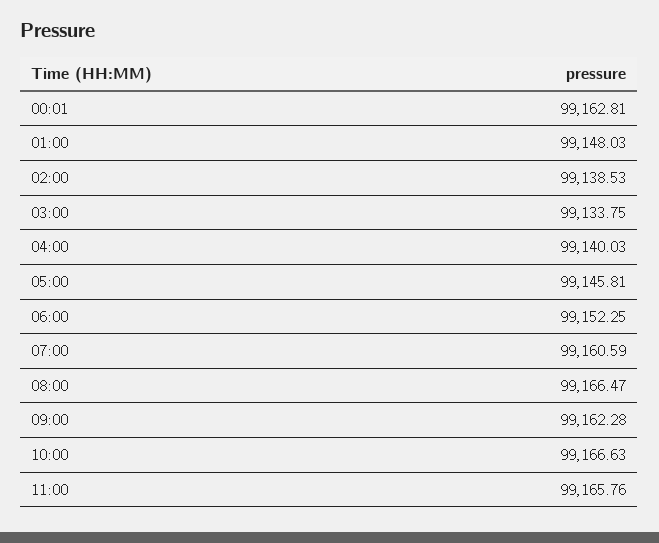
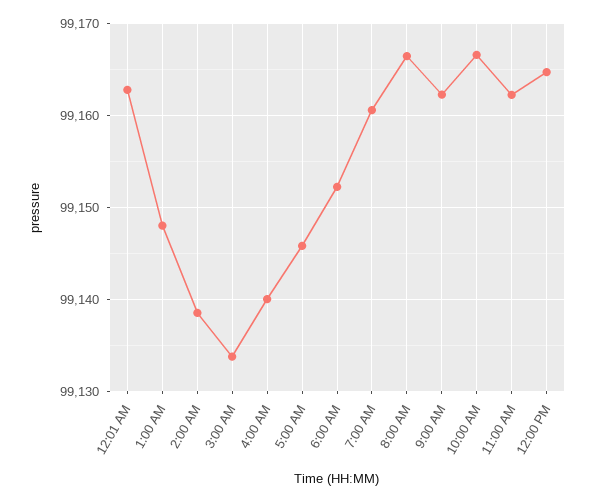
11:00: 99165.76 -> 99162
12:00 PM: none -> 99165

